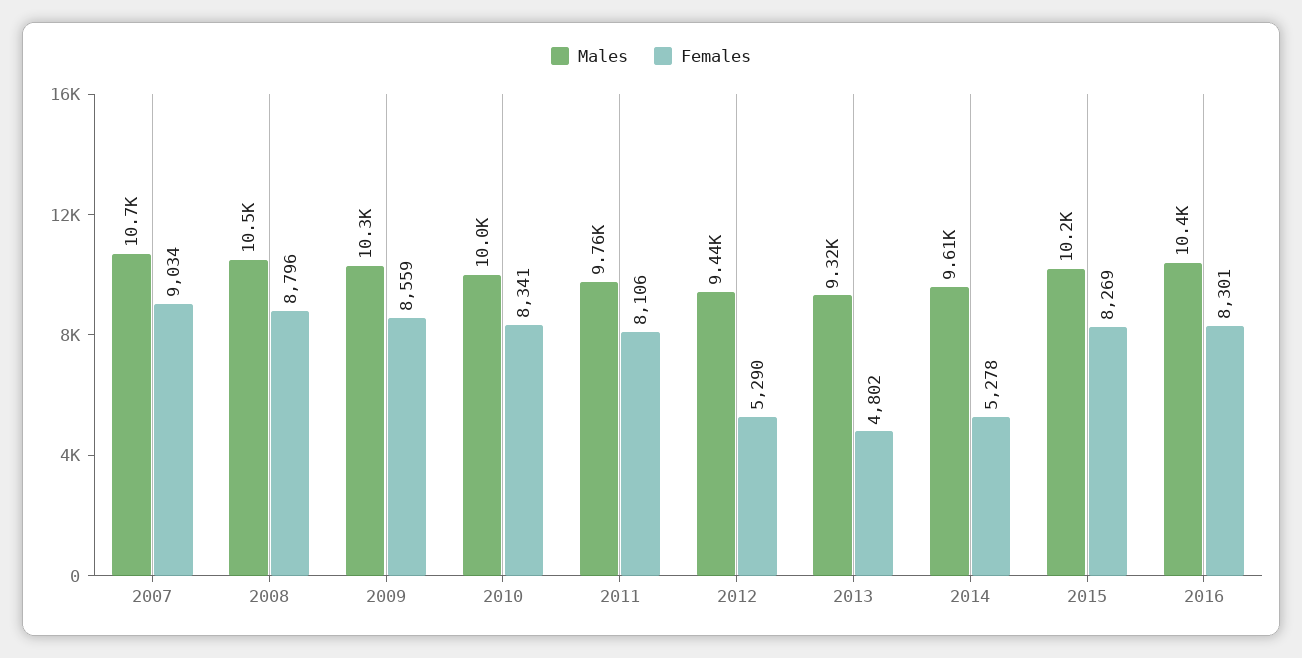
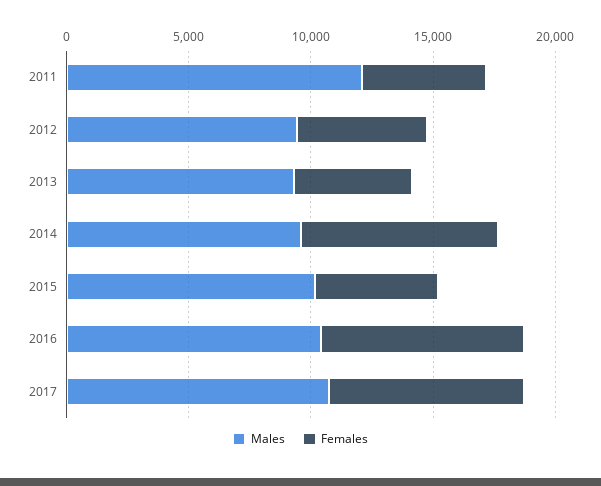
Males, 2007: 10700 -> none
Females, 2007: 9034 -> none
Males, 2008: 10500 -> none
Females, 2008: 8796 -> none
Males, 2009: 10300 -> none
Females, 2009: 8559 -> none
Males, 2010: 10000 -> none
Females, 2010: 8341 -> none
Males, 2011: 9760 -> 12000
Females, 2011: 8106 -> 5000
Females, 2014: 5278 -> 8000
Females, 2015: 8269 -> 5000
Males, 2017: none -> 11000
Females, 2017: none -> 8000

